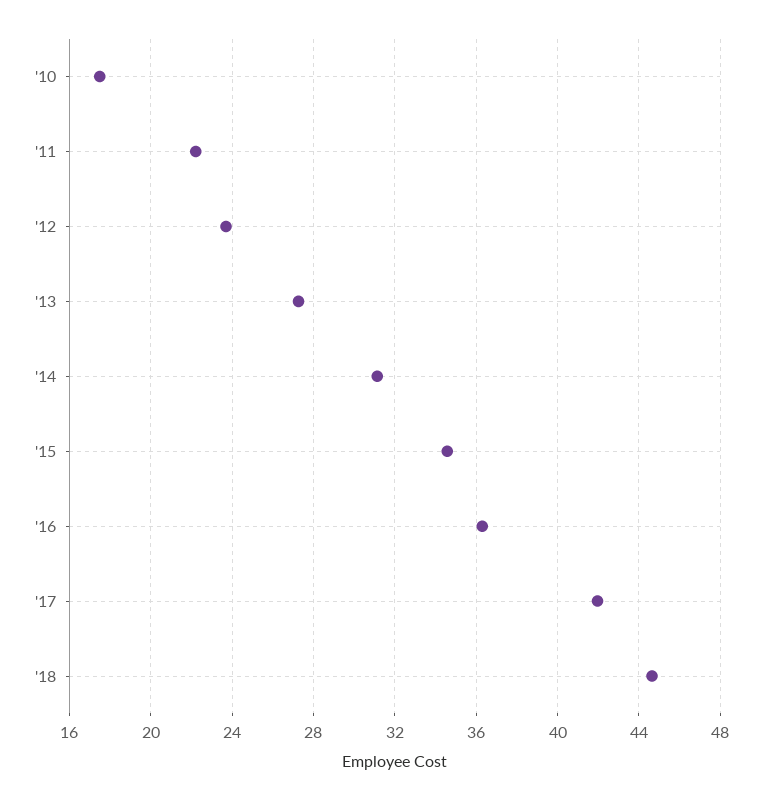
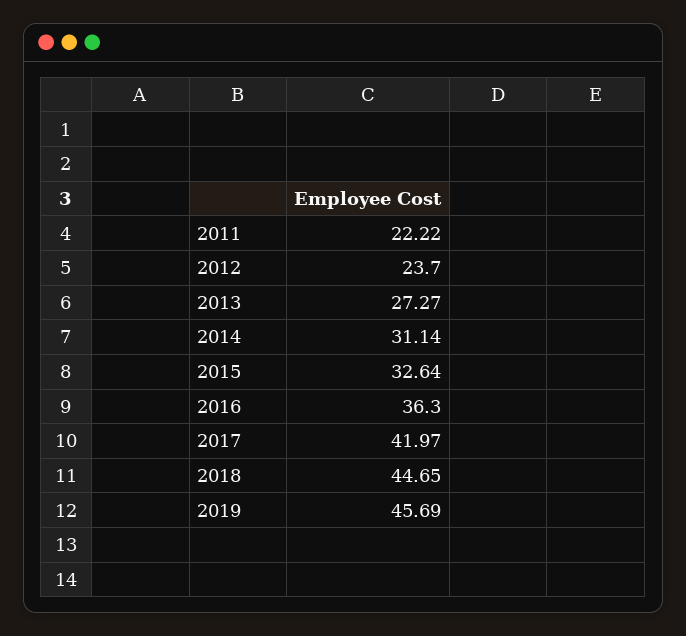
'10: 17.5 -> none
'15: 34.5 -> 32.64
2019: none -> 45.69

